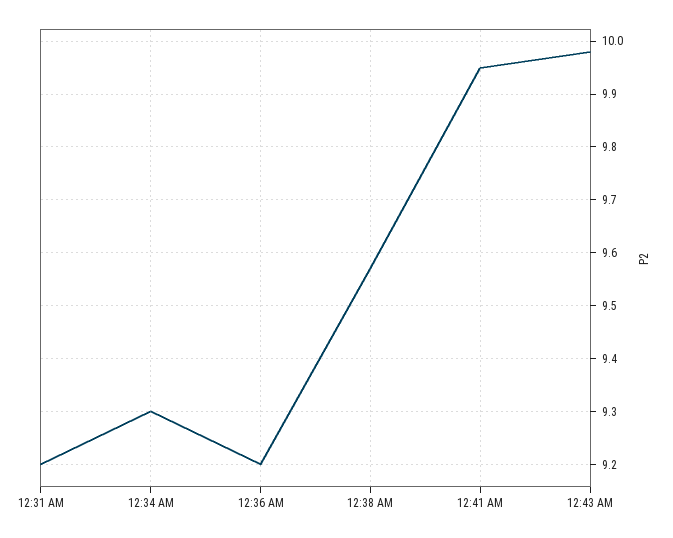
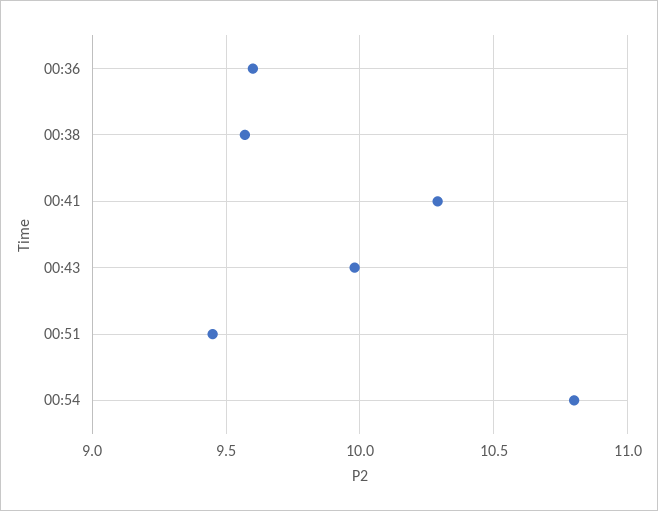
12:31 AM: 9.2 -> none
12:34 AM: 9.3 -> none
12:36 AM: 9.2 -> 9.6
12:41 AM: 9.95 -> 10.3
00:51: none -> 9.45
00:54: none -> 10.8

